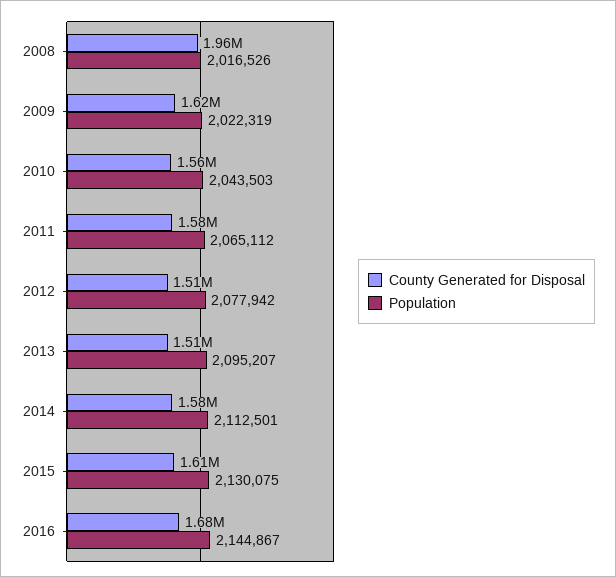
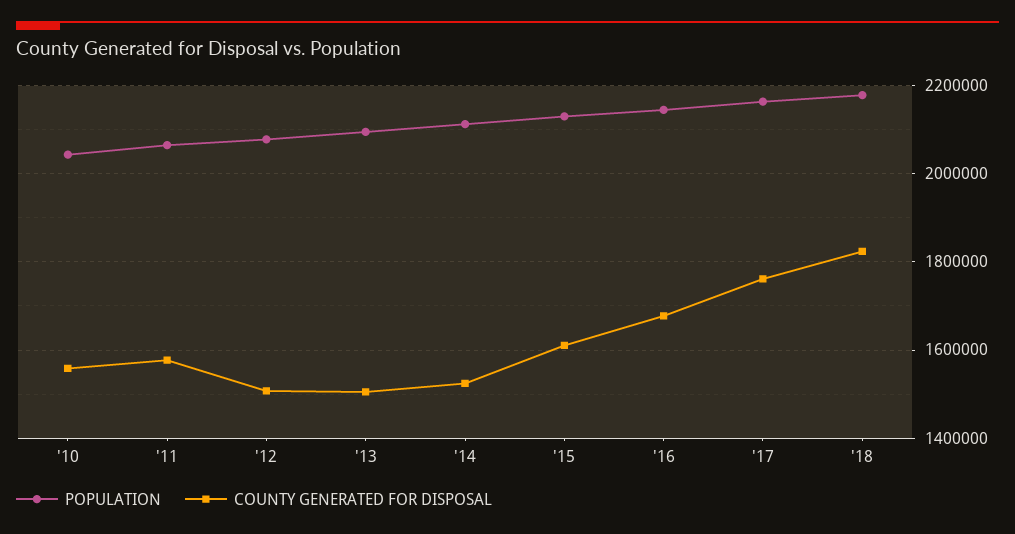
County Generated for Disposal, 2008: 1960000 -> none
Population, 2008: 2016526 -> none
County Generated for Disposal, 2009: 1620000 -> none
Population, 2009: 2022319 -> none
County Generated for Disposal, 2014: 1580000 -> 1520000
Population, '17: none -> 2160000
County Generated for Disposal, '17: none -> 1760000
Population, '18: none -> 2180000
County Generated for Disposal, '18: none -> 1820000

